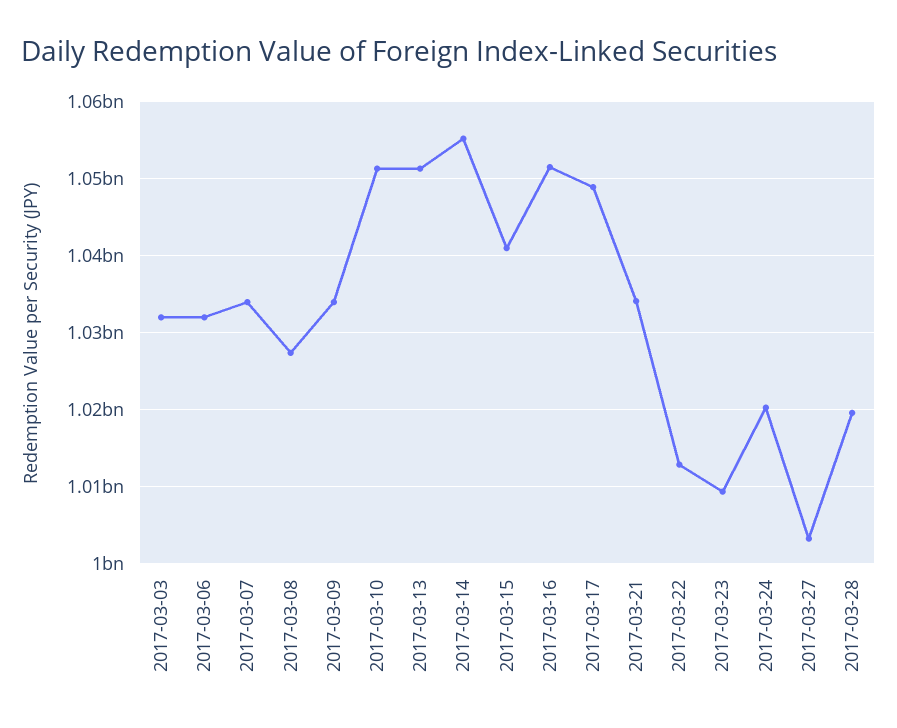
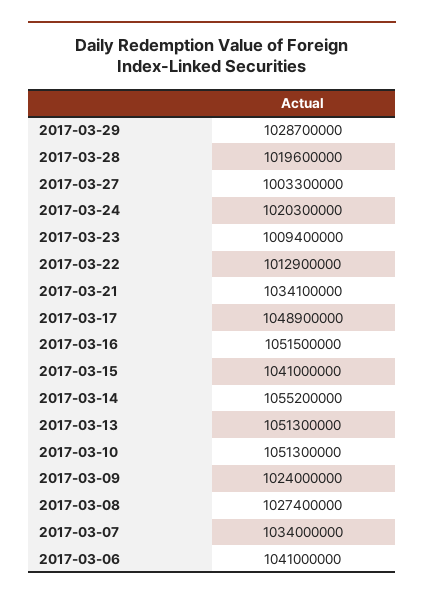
2017-03-03: 1032000000 -> none
2017-03-06: 1032000000 -> 1041000000
2017-03-09: 1034000000 -> 1024000000
2017-03-29: none -> 1028700000

